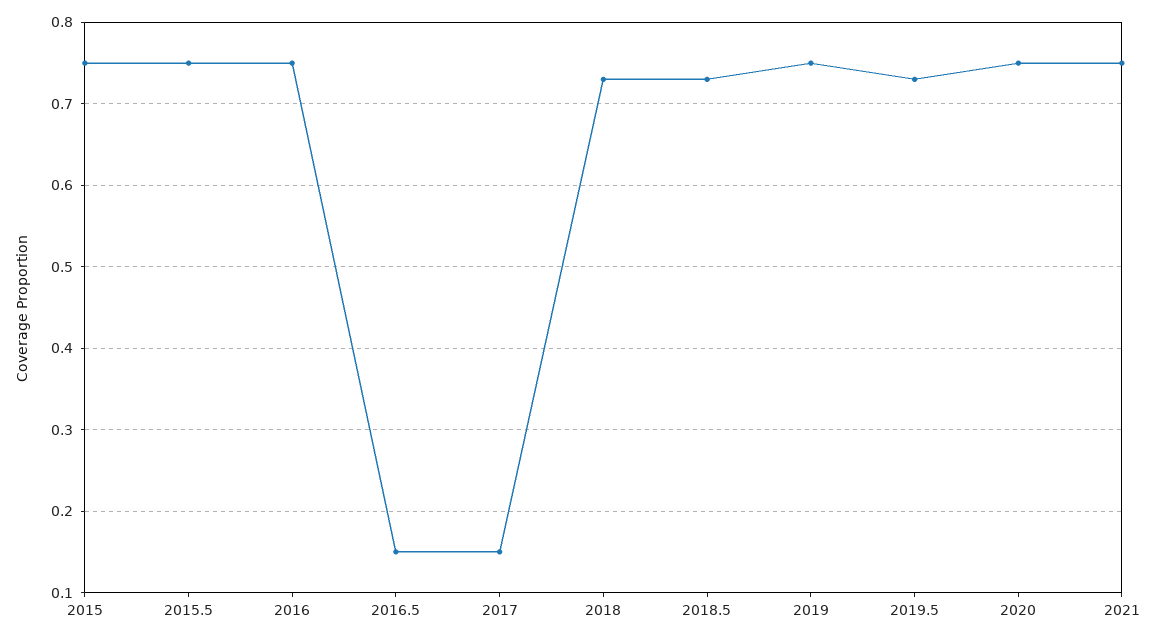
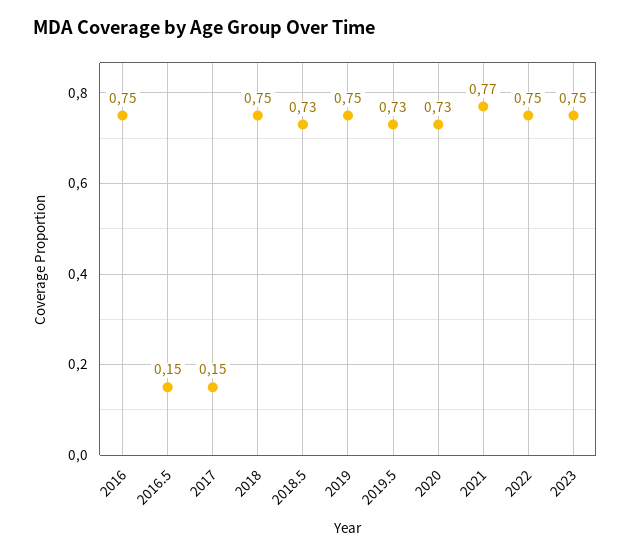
2015: 0.75 -> none
2015.5: 0.75 -> none
2018: 0.73 -> 0.75
2020: 0.75 -> 0.73
2021: 0.75 -> 0.77
2022: none -> 0.75
2023: none -> 0.75

